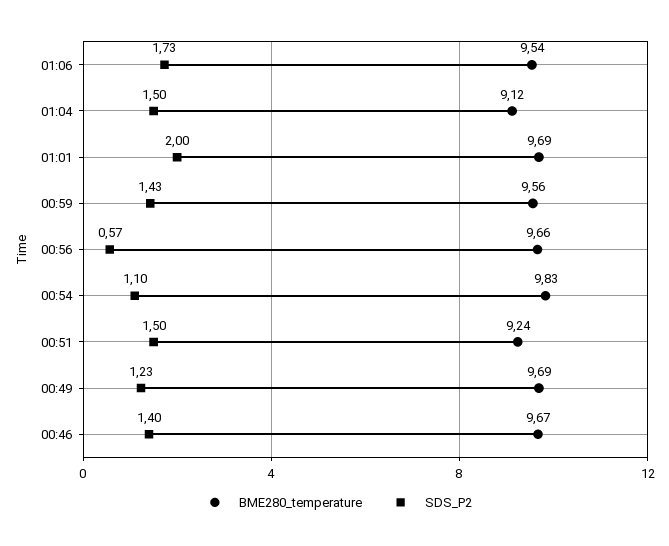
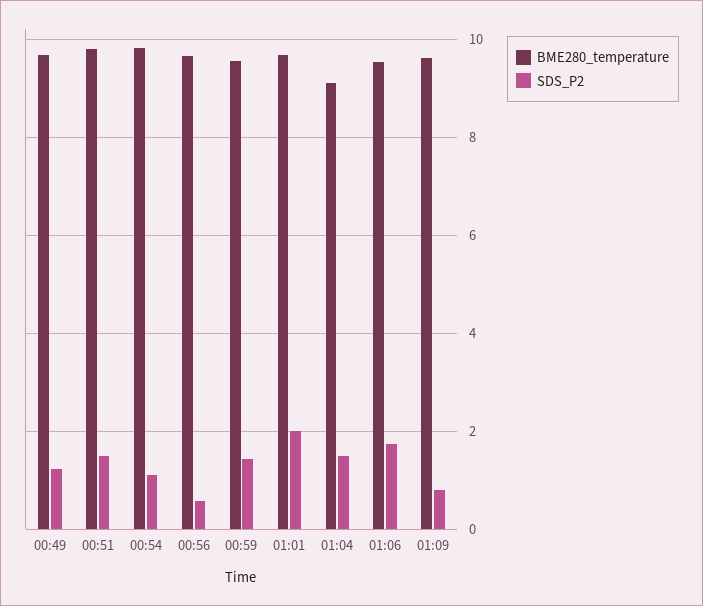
BME280_temperature, 00:51: 9.24 -> 9.8
BME280_temperature, 00:46: 9.67 -> none
SDS_P2, 00:46: 1.4 -> none
BME280_temperature, 01:09: none -> 9.6
SDS_P2, 01:09: none -> 0.8

